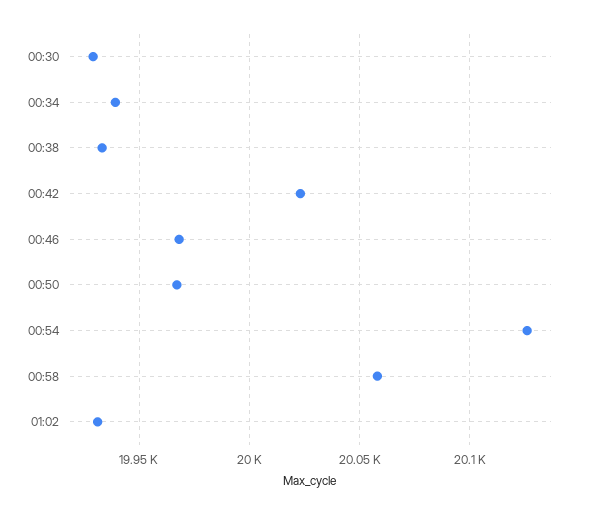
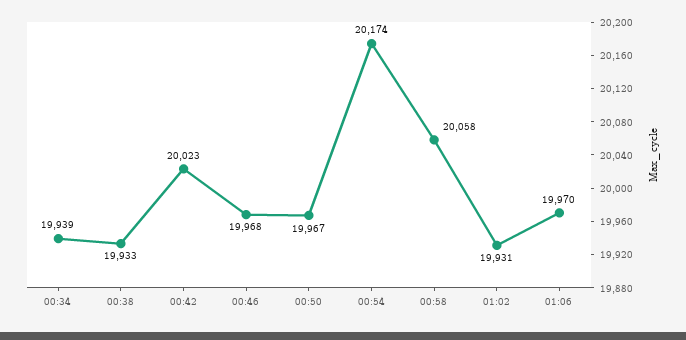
00:30: 19930 -> none
00:54: 20125 -> 20174
01:06: none -> 19970

